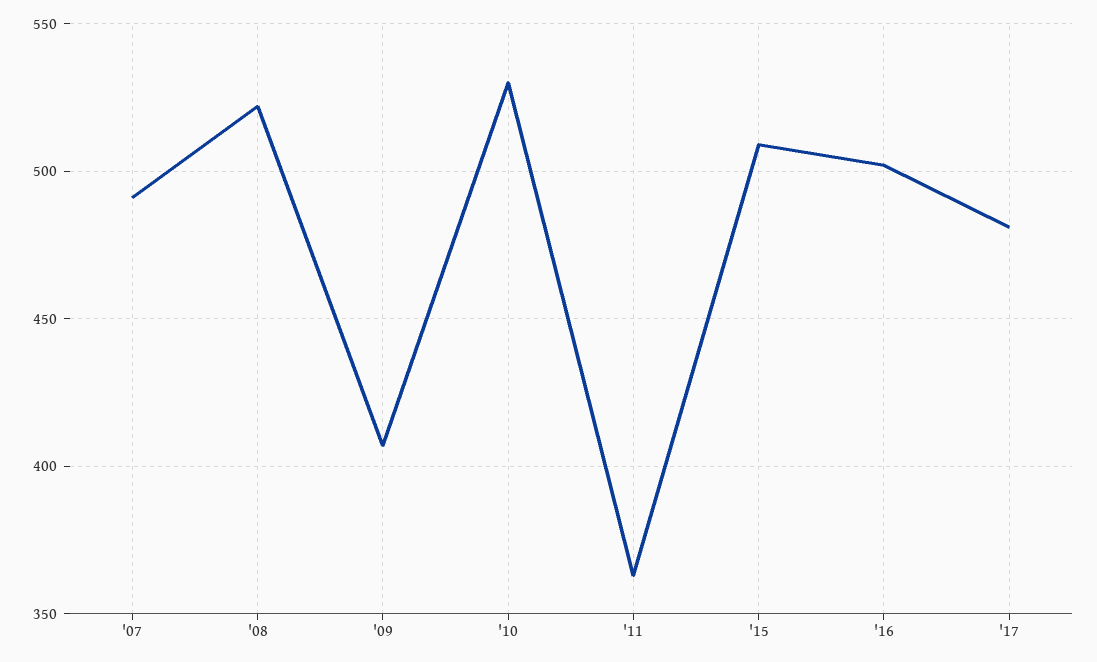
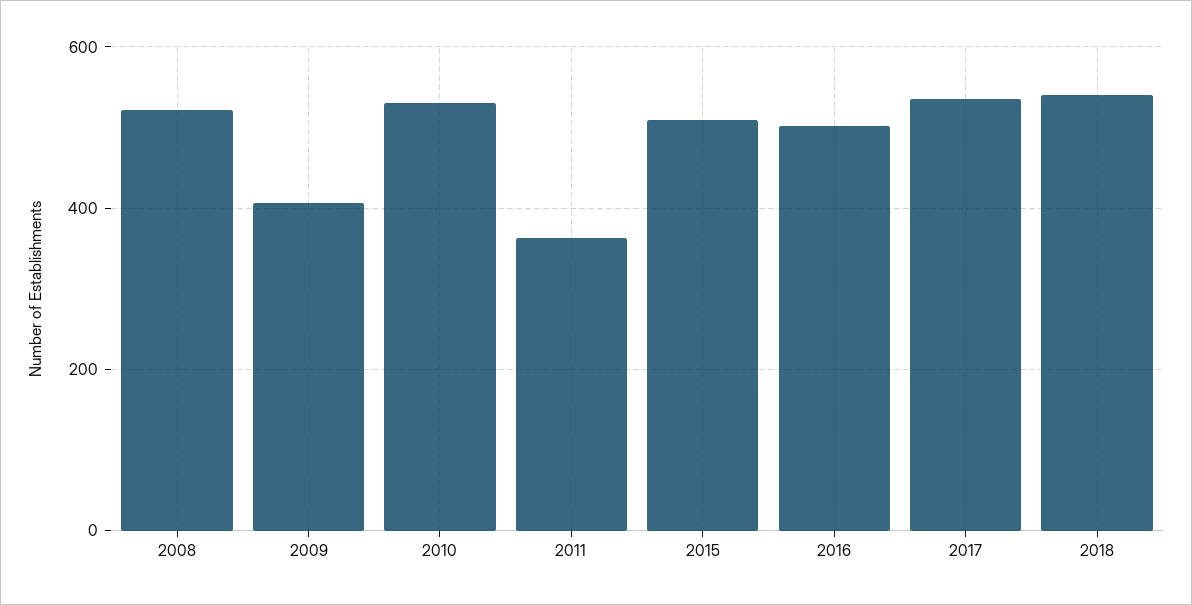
'07: 490 -> none
'17: 480 -> 540
2018: none -> 540

